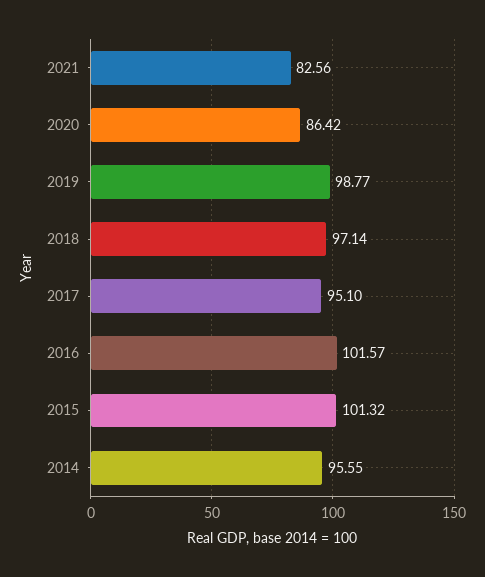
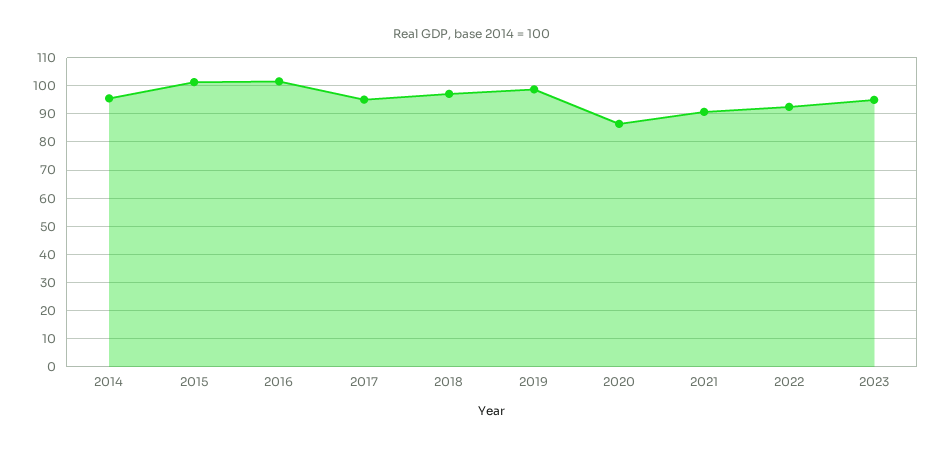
2021: 82.56 -> 90
2022: none -> 92.5
2023: none -> 95

